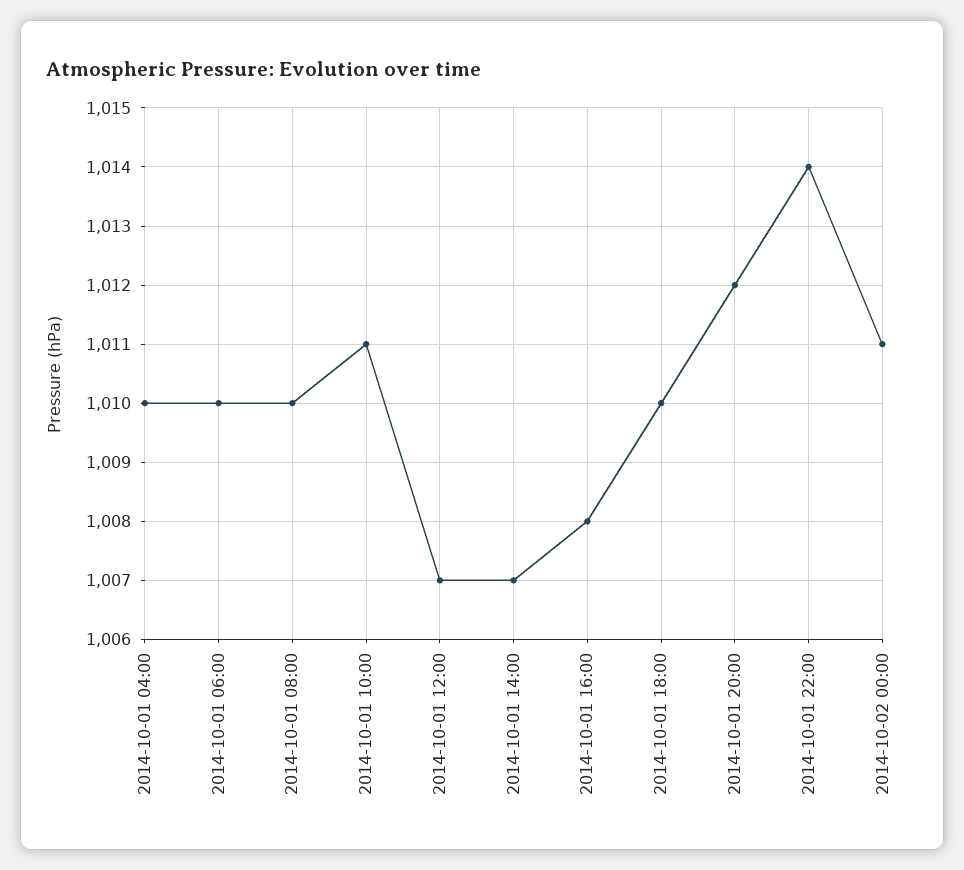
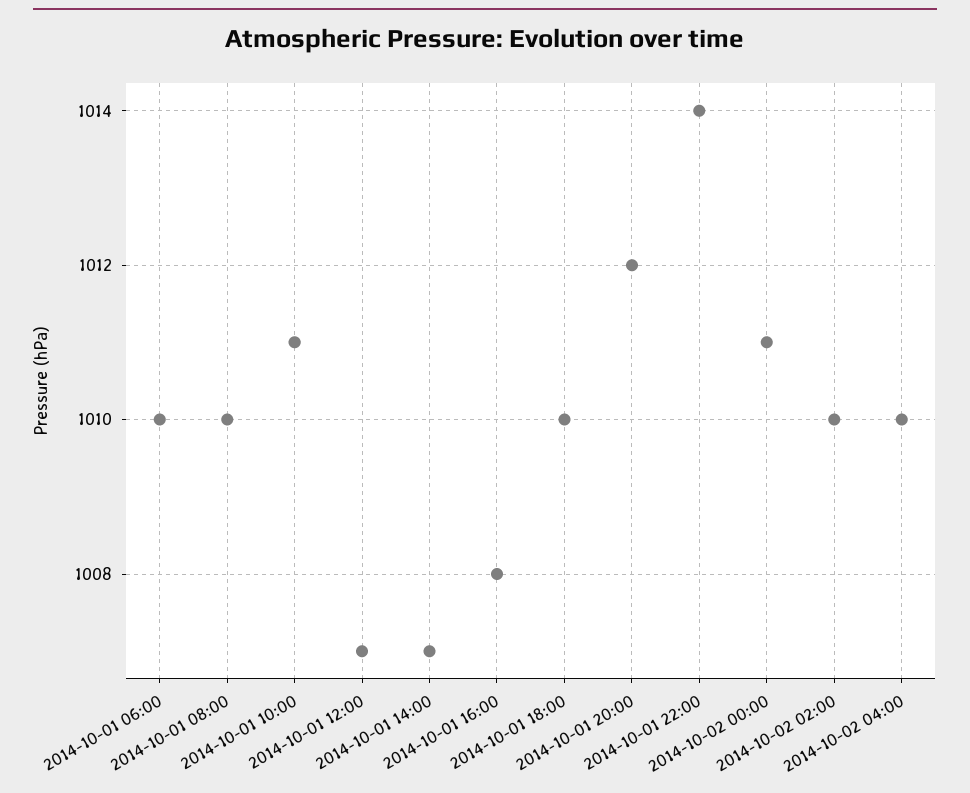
2014-10-01 04:00: 1010 -> none
2014-10-02 02:00: none -> 1010
2014-10-02 04:00: none -> 1010

